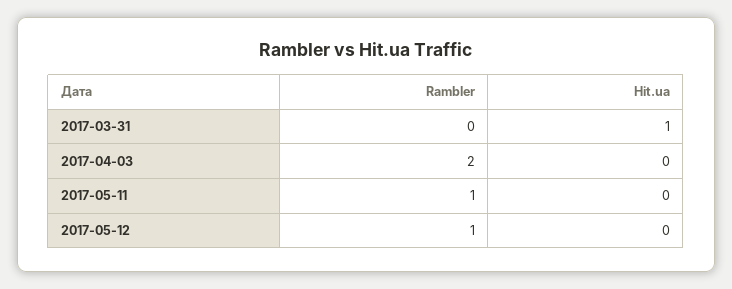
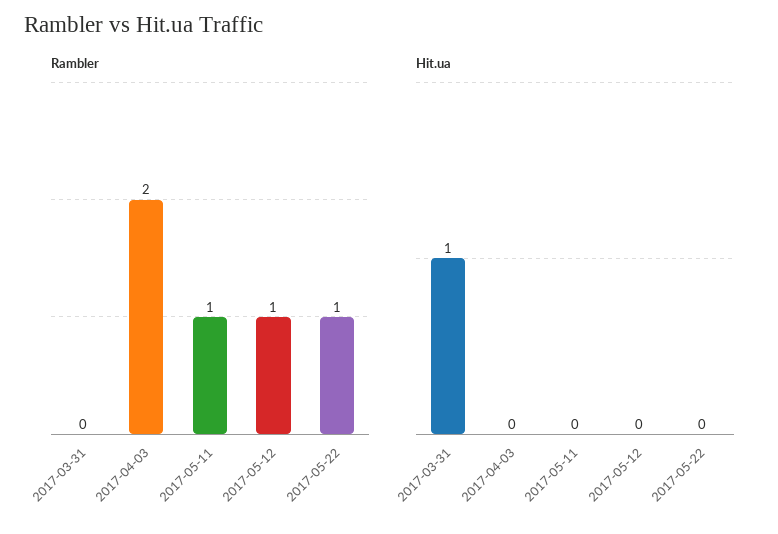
Rambler, 2017-05-22: none -> 1
Hit.ua, 2017-05-22: none -> 0

